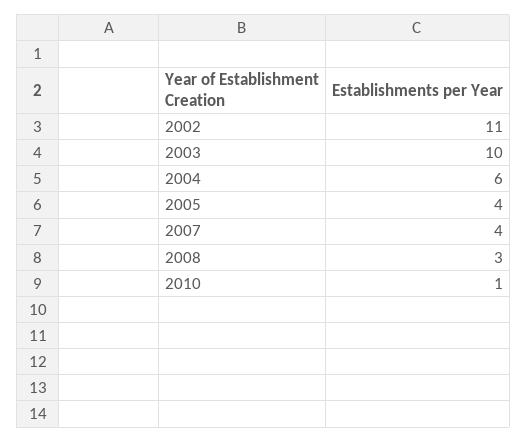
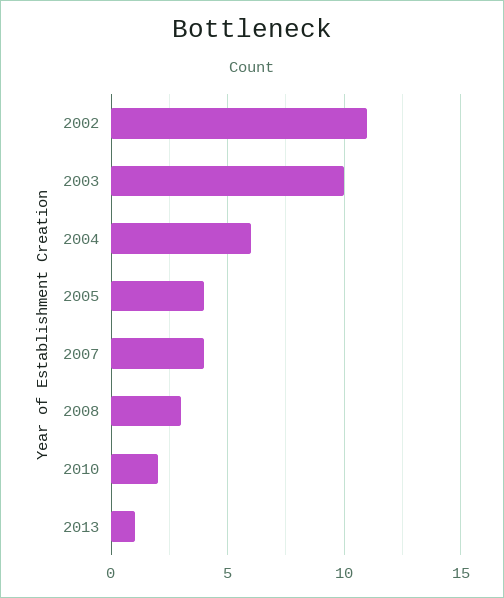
2010: 1 -> 2
2013: none -> 1

